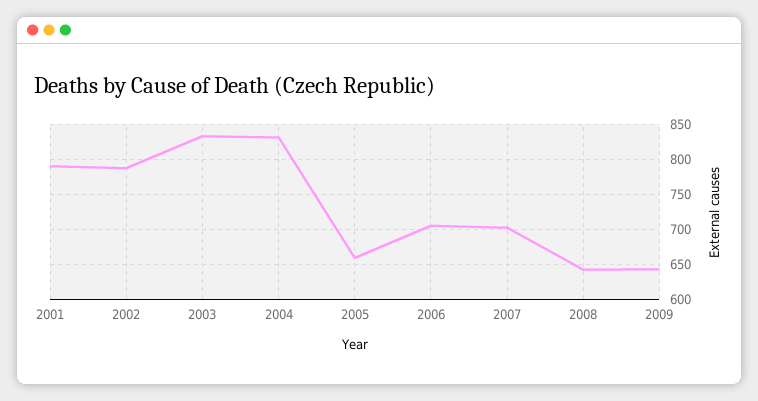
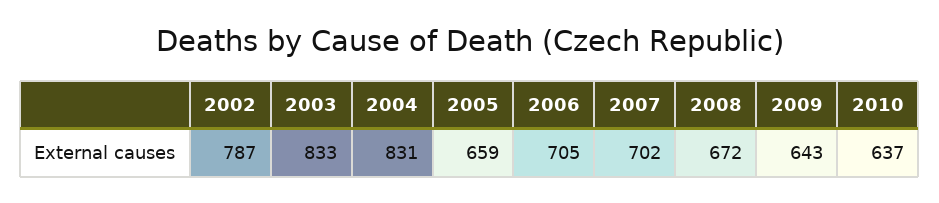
2001: 790 -> none
2008: 640 -> 672
2010: none -> 637

